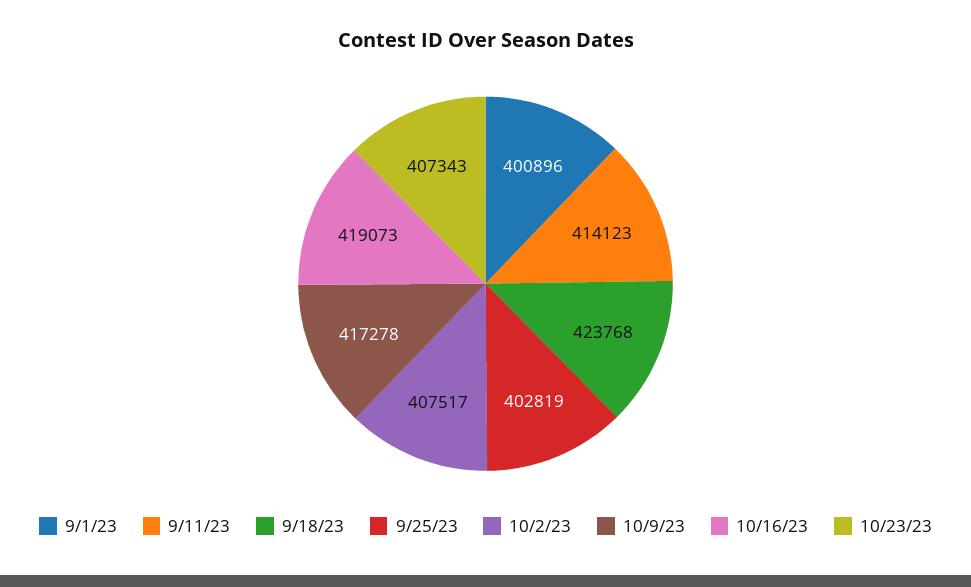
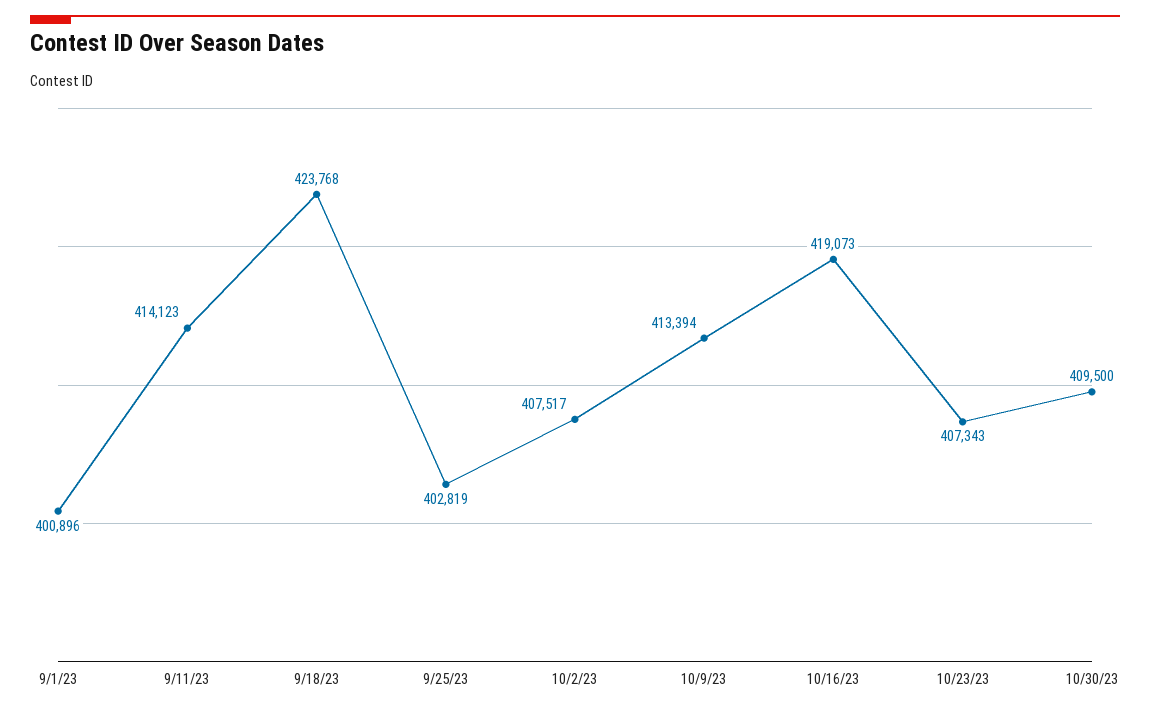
10/9/23: 417278 -> 413394
10/30/23: none -> 409500

